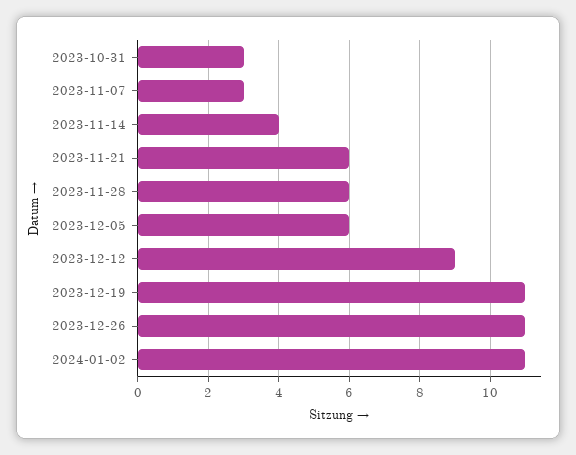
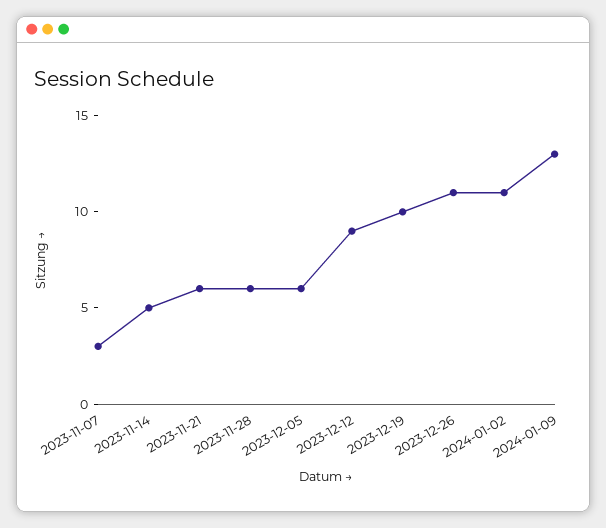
2023-10-31: 3 -> none
2023-11-14: 4 -> 5
2023-12-19: 11 -> 10
2024-01-09: none -> 13

